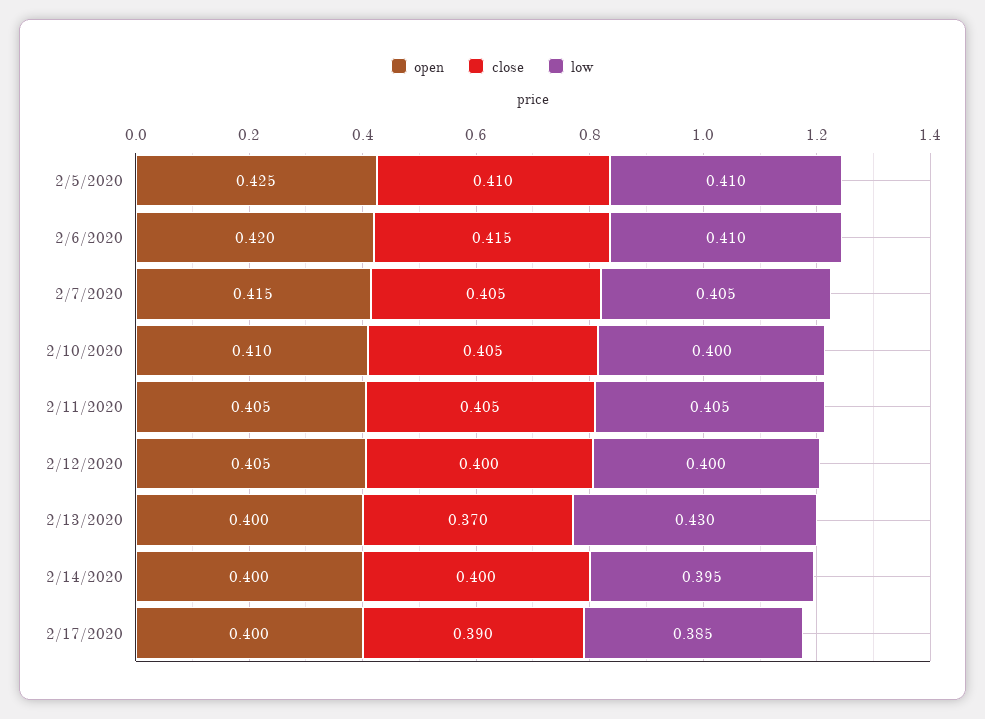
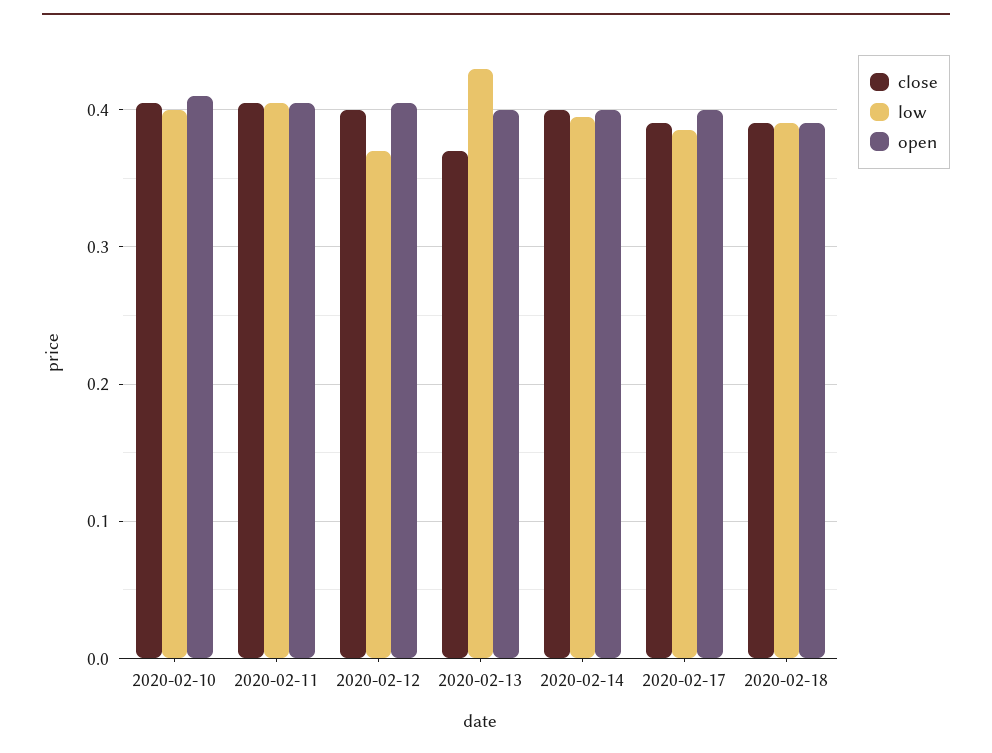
open, 2/5/2020: 0.425 -> none
close, 2/5/2020: 0.41 -> none
low, 2/5/2020: 0.41 -> none
open, 2/6/2020: 0.42 -> none
close, 2/6/2020: 0.415 -> none
low, 2/6/2020: 0.41 -> none
open, 2/7/2020: 0.415 -> none
close, 2/7/2020: 0.405 -> none
low, 2/7/2020: 0.405 -> none
low, 2/12/2020: 0.4 -> 0.37
close, 2020-02-18: none -> 0.39
low, 2020-02-18: none -> 0.39
open, 2020-02-18: none -> 0.39

